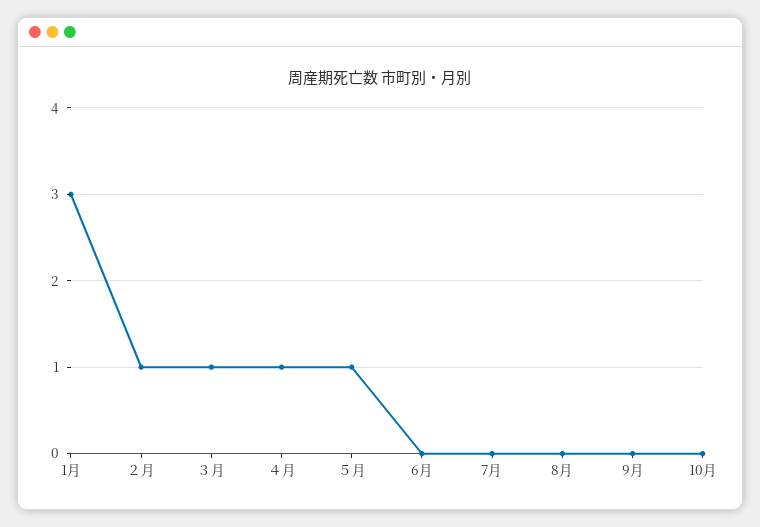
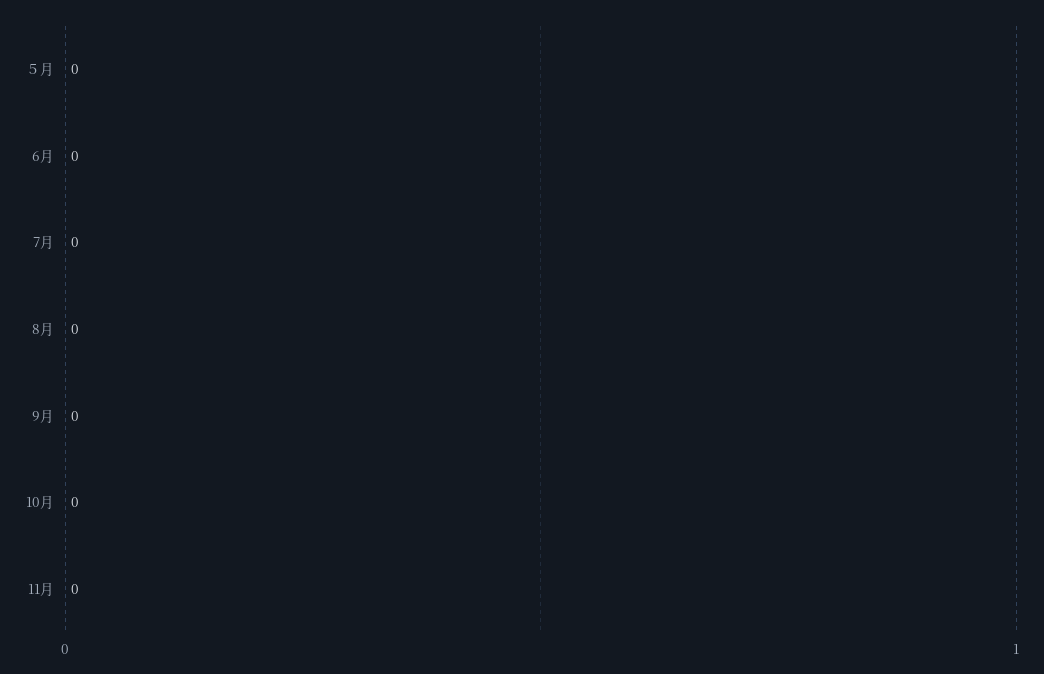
1月: 3 -> none
２月: 1 -> none
３月: 1 -> none
４月: 1 -> none
５月: 1 -> 0
11月: none -> 0

